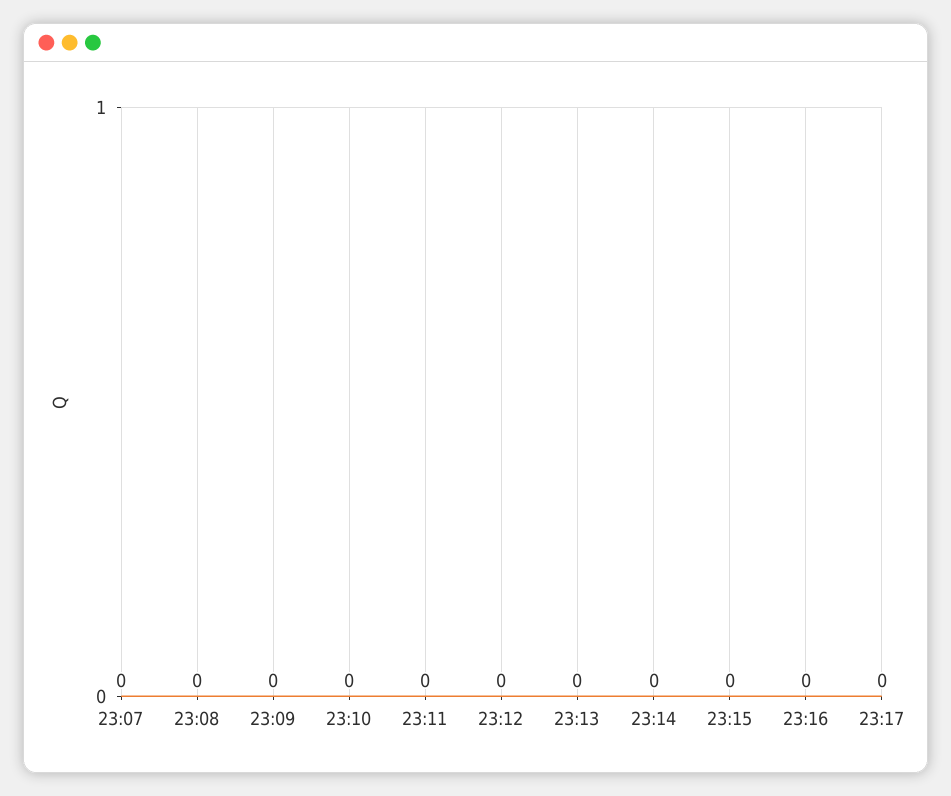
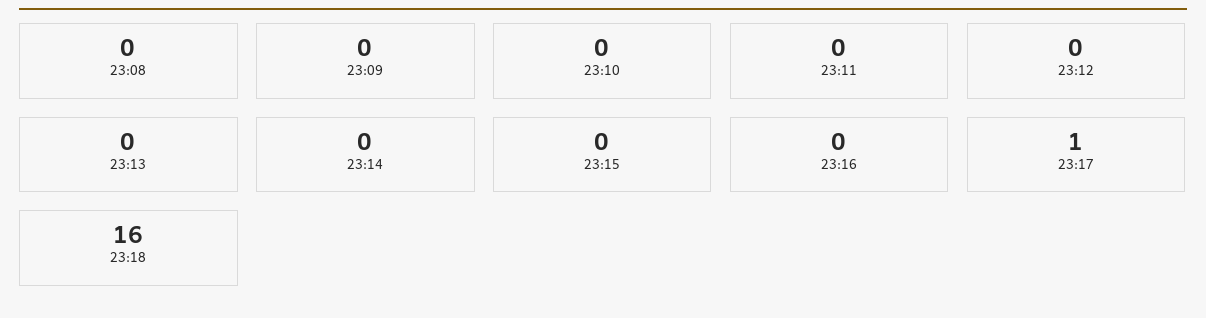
23:07: 0 -> none
23:17: 0 -> 1
23:18: none -> 16

